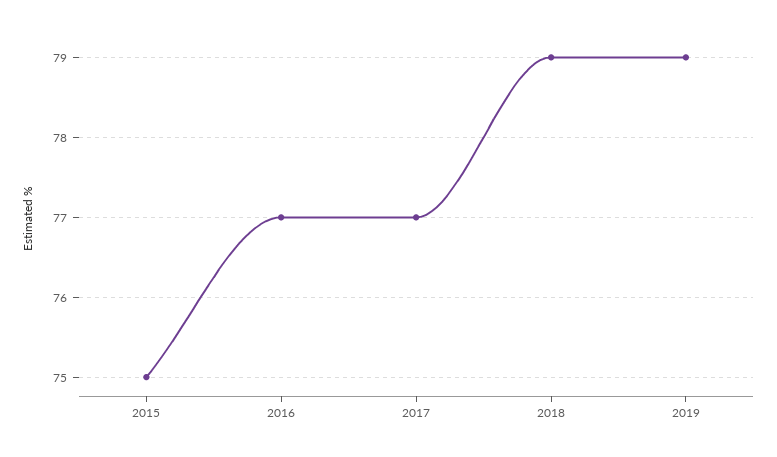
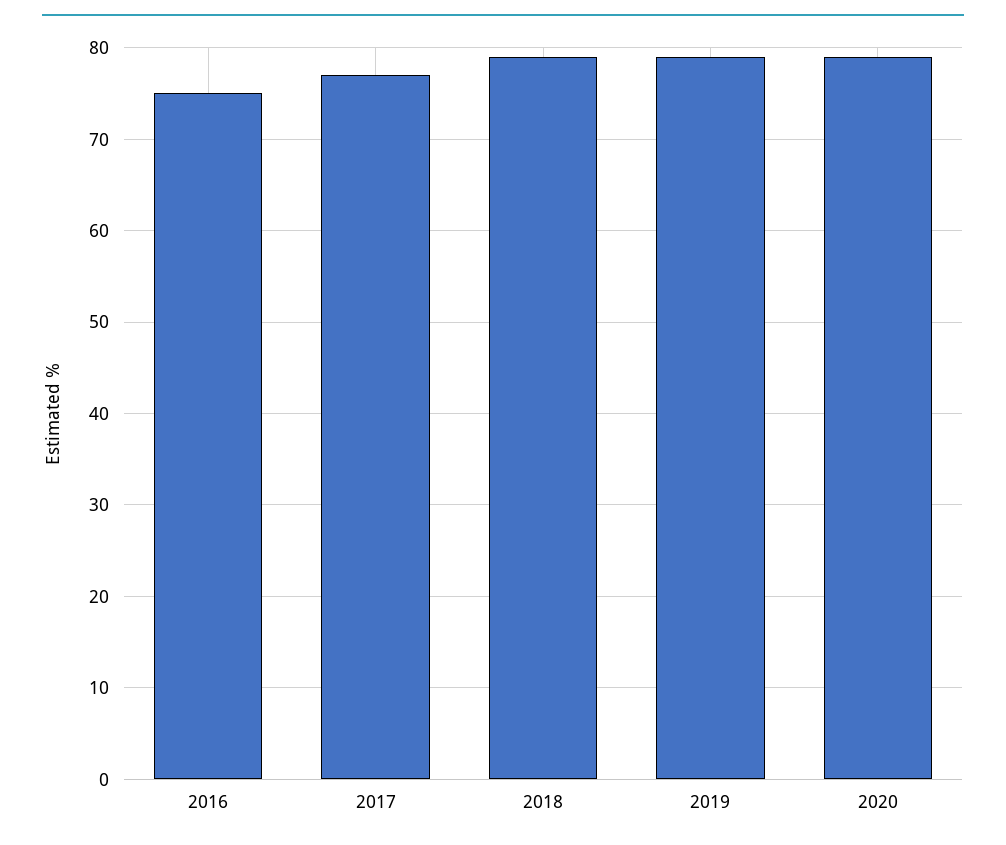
2015: 75 -> none
2016: 77 -> 75
2020: none -> 79

